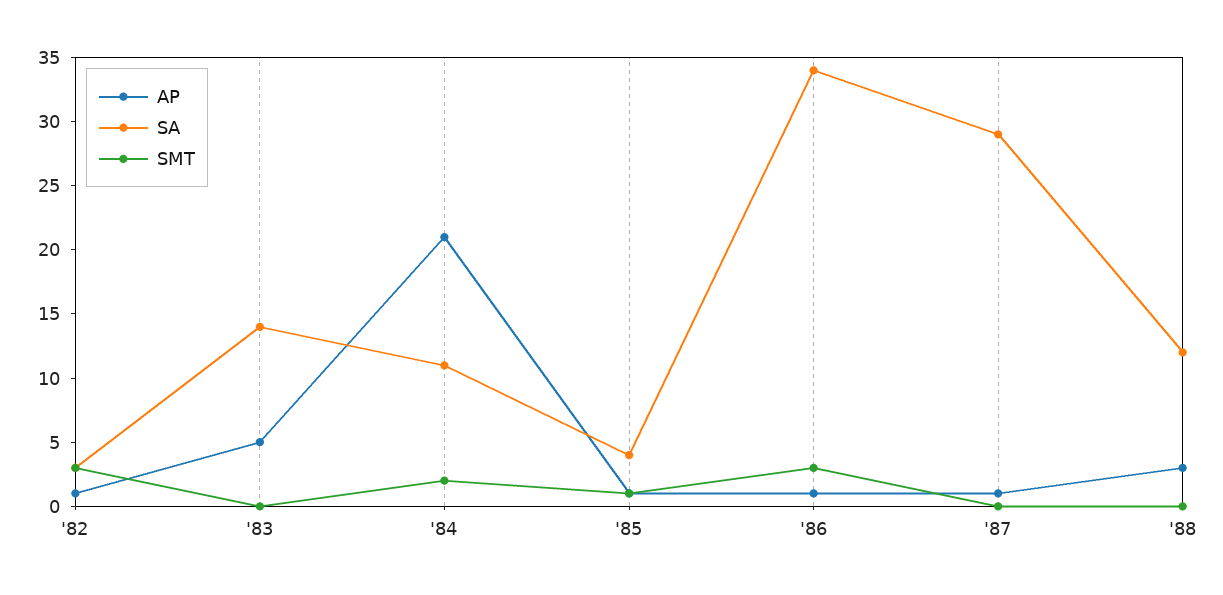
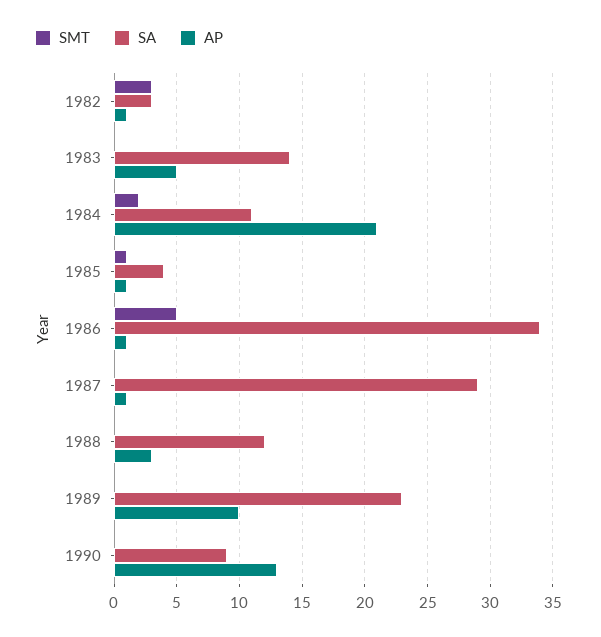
SMT, '86: 3 -> 5
SMT, 1989: none -> 0
SA, 1989: none -> 23
AP, 1989: none -> 10
SMT, 1990: none -> 0
SA, 1990: none -> 9
AP, 1990: none -> 13

